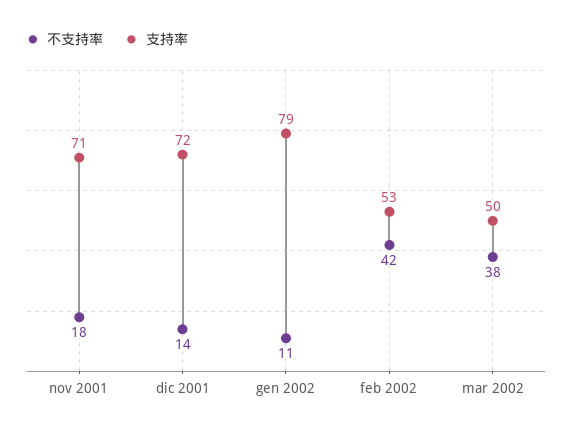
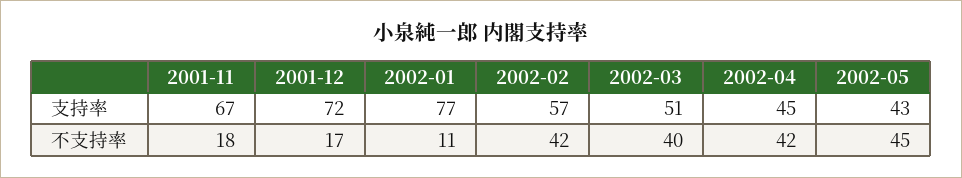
支持率, nov 2001: 71 -> 67
不支持率, dic 2001: 14 -> 17
支持率, gen 2002: 79 -> 77
支持率, feb 2002: 53 -> 57
不支持率, mar 2002: 38 -> 40
支持率, mar 2002: 50 -> 51
支持率, 2002-04: none -> 45
支持率, 2002-05: none -> 43
不支持率, 2002-04: none -> 42
不支持率, 2002-05: none -> 45

